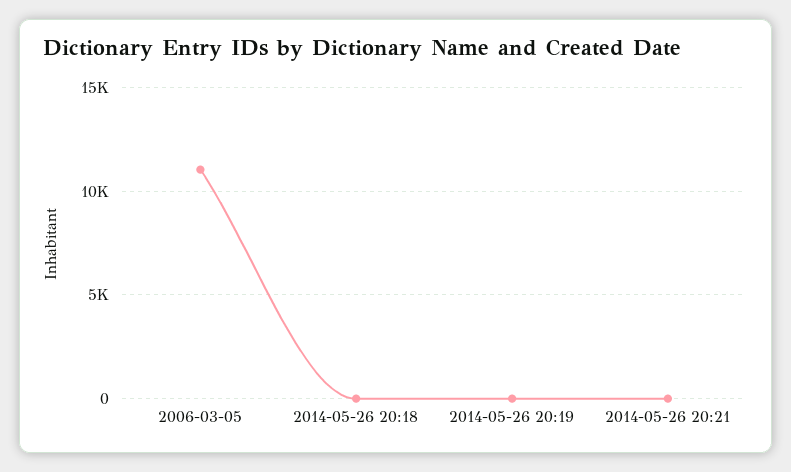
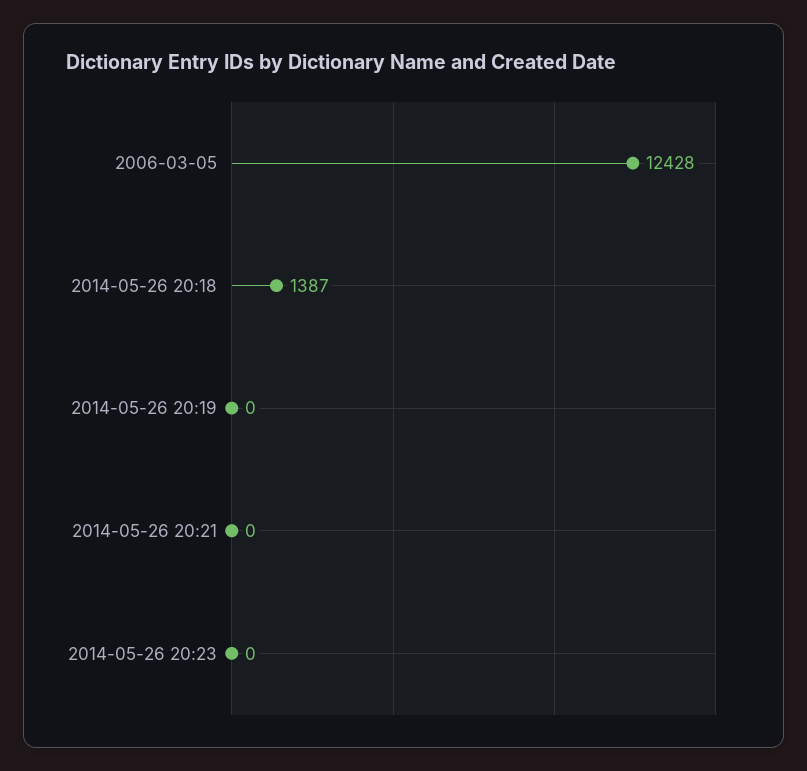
2006-03-05: 11000 -> 12428
2014-05-26 20:18: 0 -> 1387
2014-05-26 20:23: none -> 0

